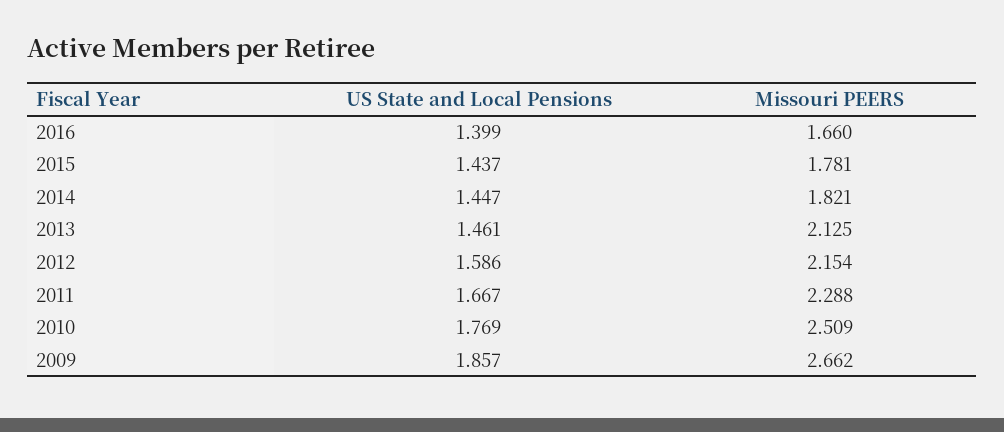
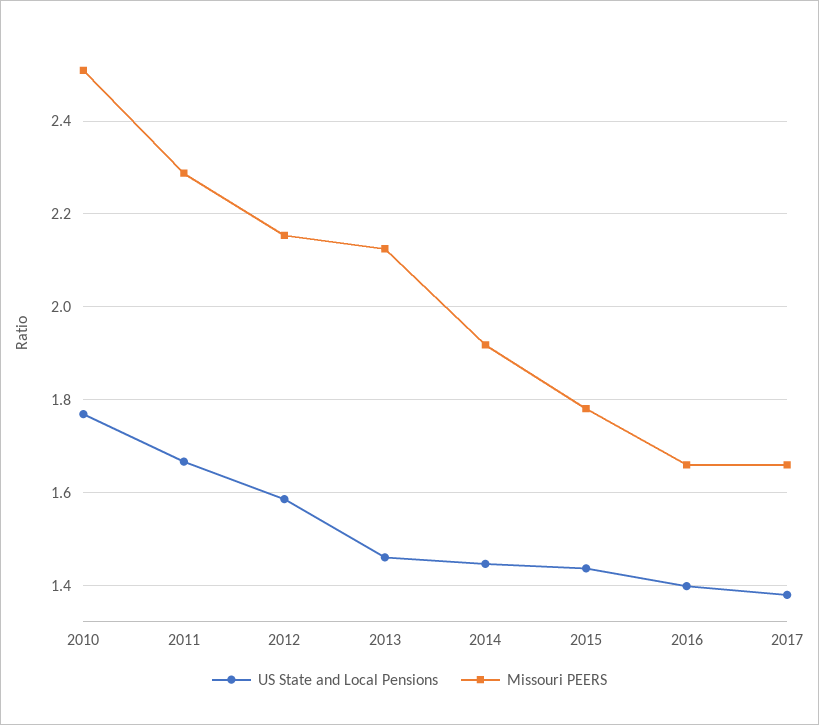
Missouri PEERS, 2014: 1.821 -> 1.92
US State and Local Pensions, 2009: 1.857 -> none
Missouri PEERS, 2009: 2.662 -> none
US State and Local Pensions, 2017: none -> 1.38
Missouri PEERS, 2017: none -> 1.66

